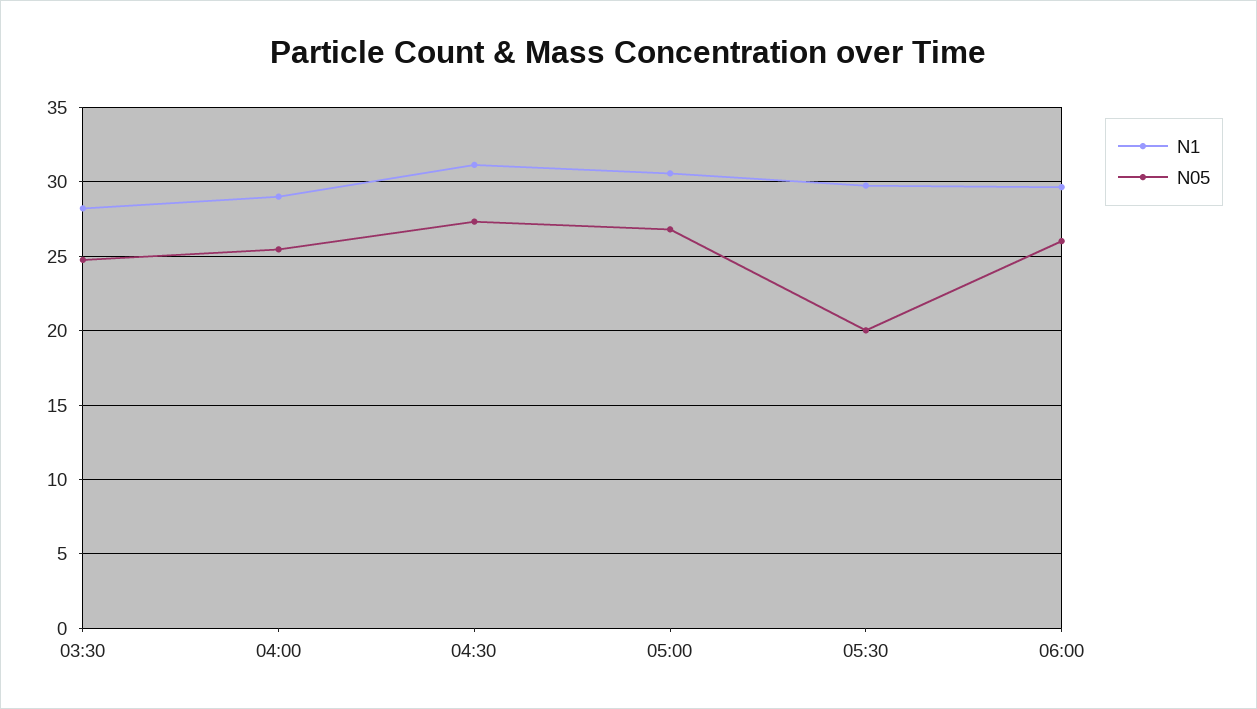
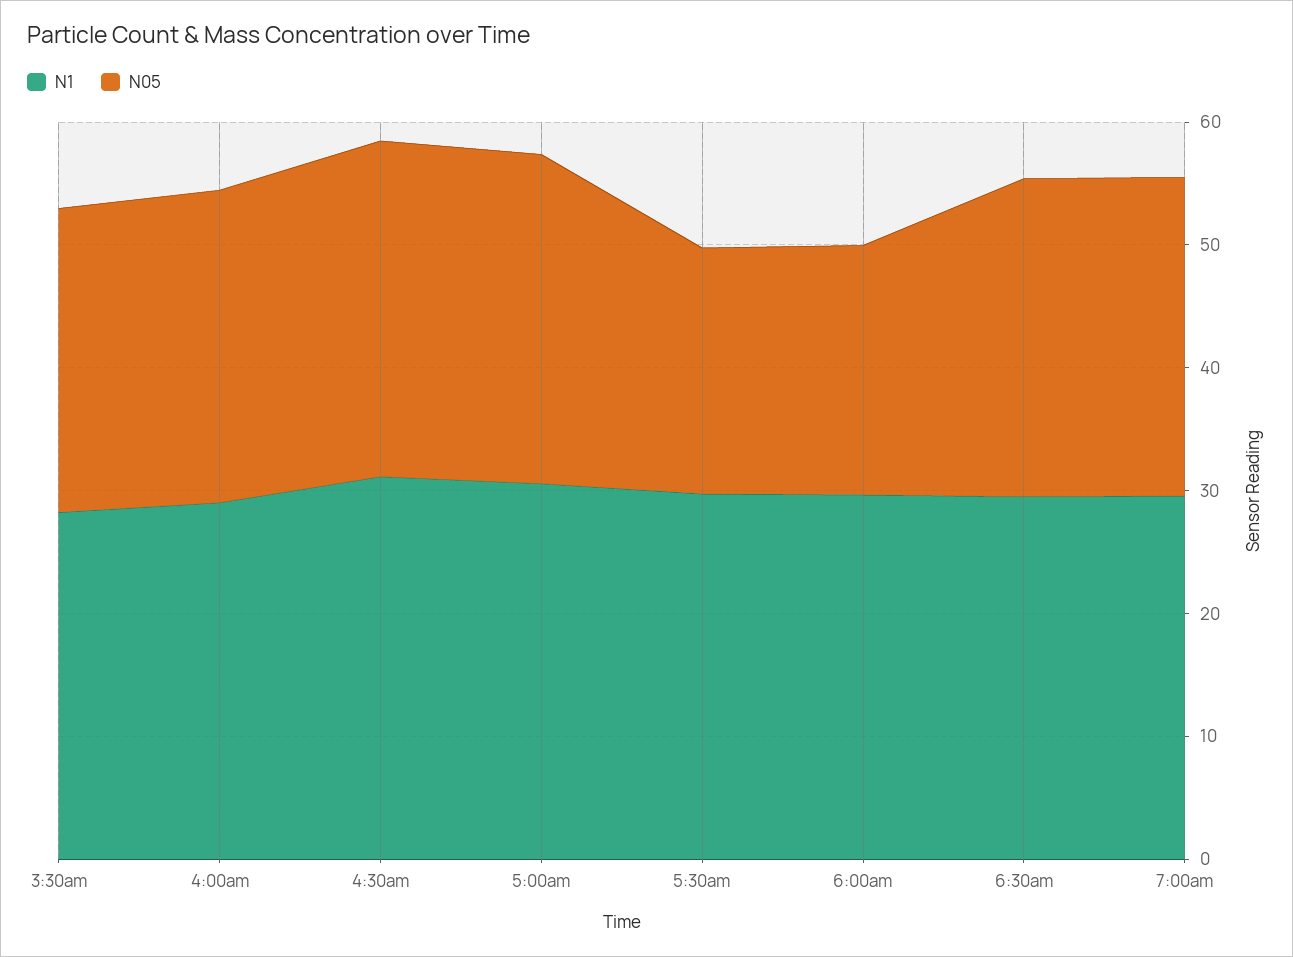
N05, 06:00: 26 -> 20
N1, 6:30am: none -> 30
N05, 6:30am: none -> 26
N1, 7:00am: none -> 30
N05, 7:00am: none -> 26

